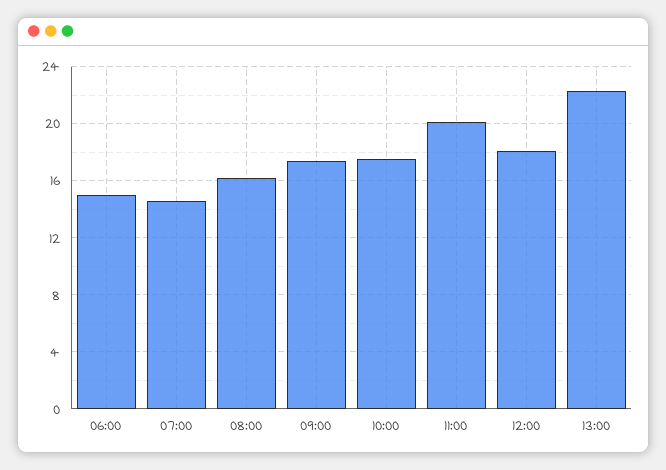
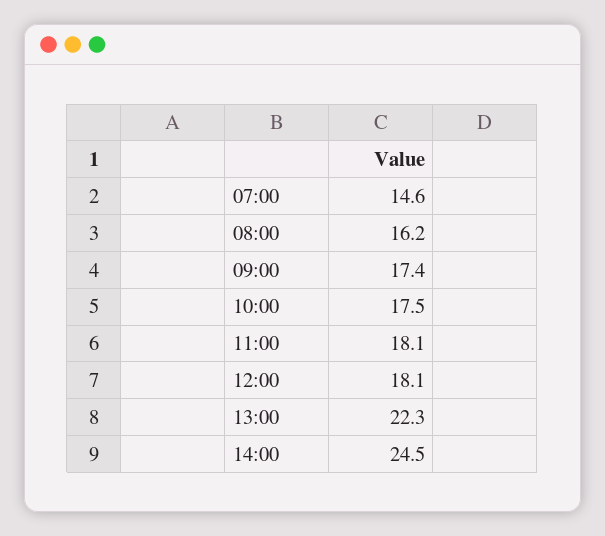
06:00: 15 -> none
11:00: 20 -> 18.1
14:00: none -> 24.5

